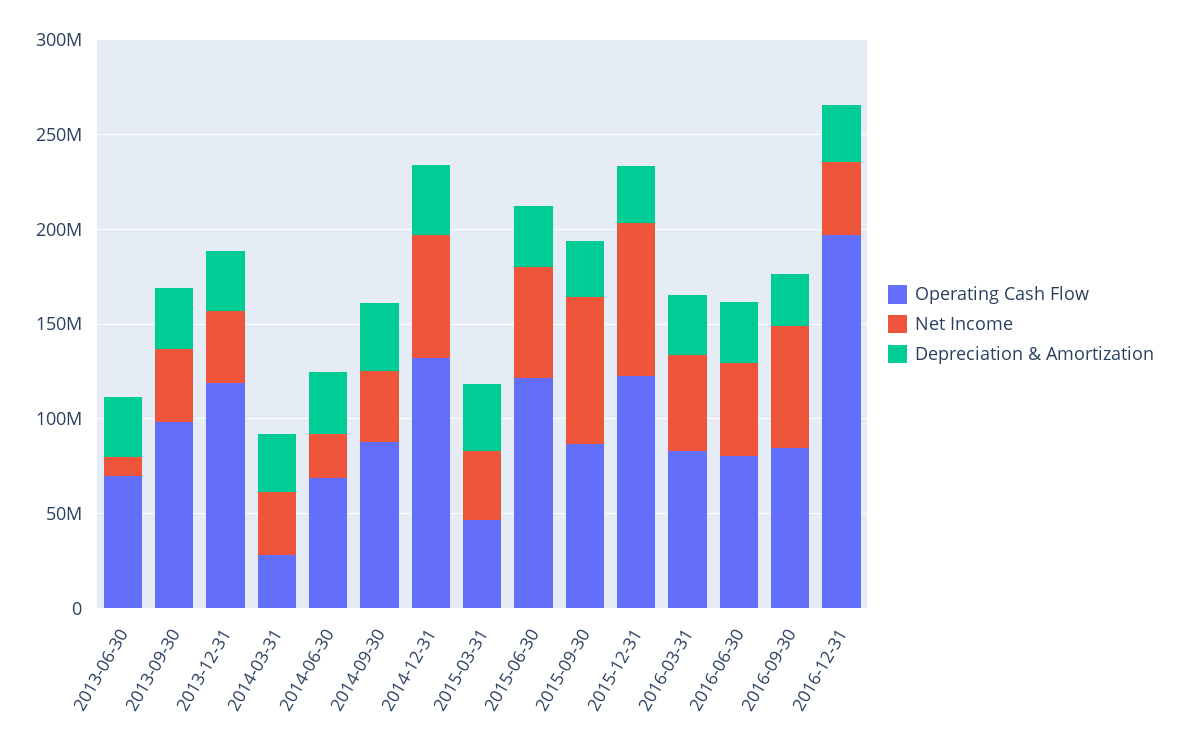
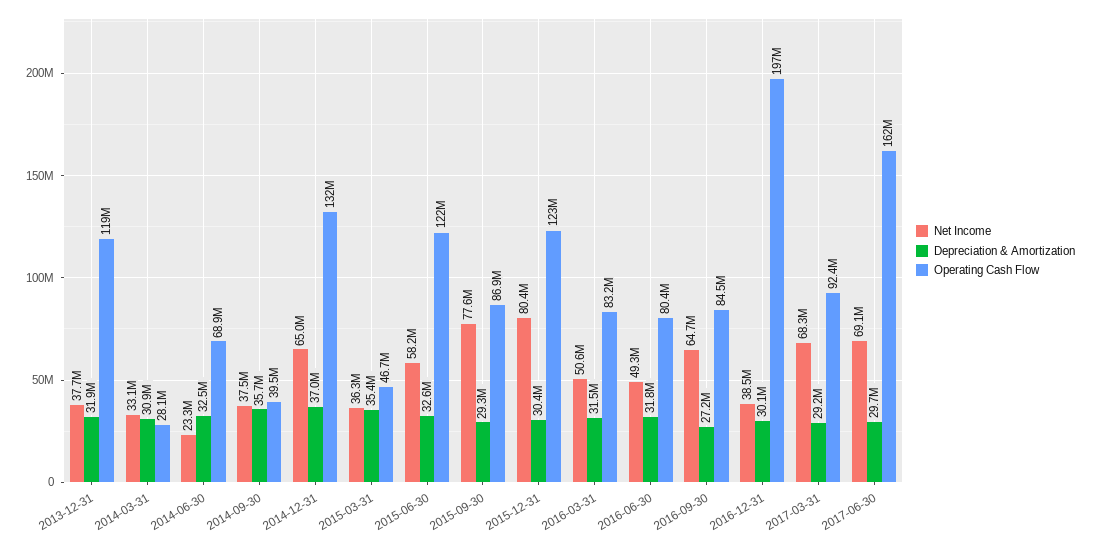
Operating Cash Flow, 2013-06-30: 70000000 -> none
Net Income, 2013-06-30: 10000000 -> none
Depreciation & Amortization, 2013-06-30: 30000000 -> none
Operating Cash Flow, 2013-09-30: 100000000 -> none
Net Income, 2013-09-30: 40000000 -> none
Depreciation & Amortization, 2013-09-30: 30000000 -> none
Operating Cash Flow, 2014-09-30: 90000000 -> 39500000
Net Income, 2017-03-31: none -> 68300000
Depreciation & Amortization, 2017-03-31: none -> 29200000
Operating Cash Flow, 2017-03-31: none -> 92400000
Net Income, 2017-06-30: none -> 69100000
Depreciation & Amortization, 2017-06-30: none -> 29700000
Operating Cash Flow, 2017-06-30: none -> 162000000

